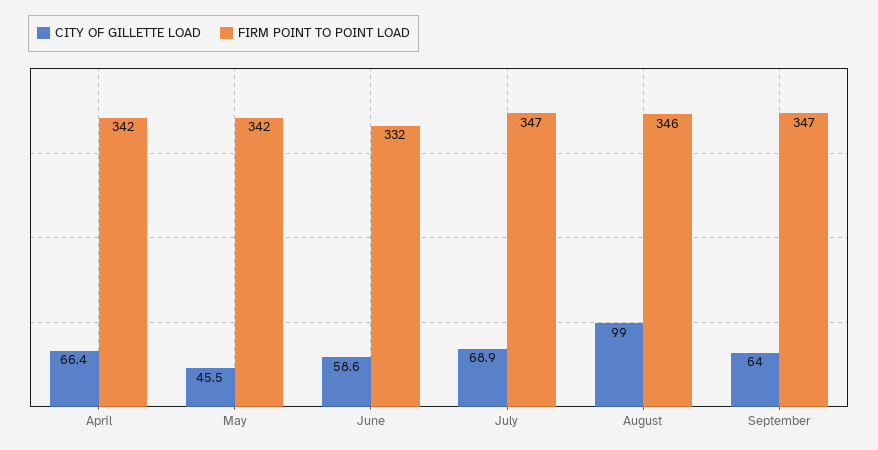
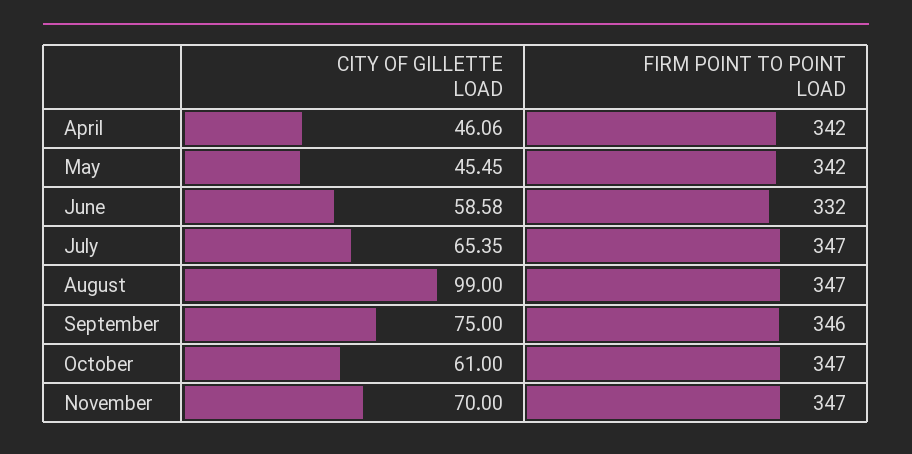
CITY OF GILLETTE LOAD, April: 66.4 -> 46.06
CITY OF GILLETTE LOAD, July: 68.9 -> 65.35
FIRM POINT TO POINT LOAD, August: 346 -> 347
CITY OF GILLETTE LOAD, September: 64 -> 75
FIRM POINT TO POINT LOAD, September: 347 -> 346
CITY OF GILLETTE LOAD, October: none -> 61
FIRM POINT TO POINT LOAD, October: none -> 347
CITY OF GILLETTE LOAD, November: none -> 70
FIRM POINT TO POINT LOAD, November: none -> 347

